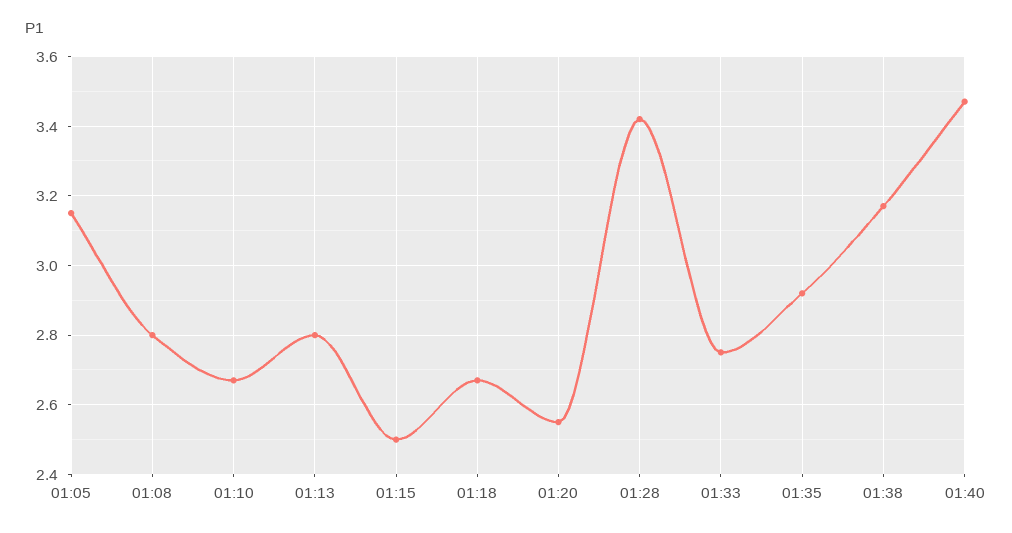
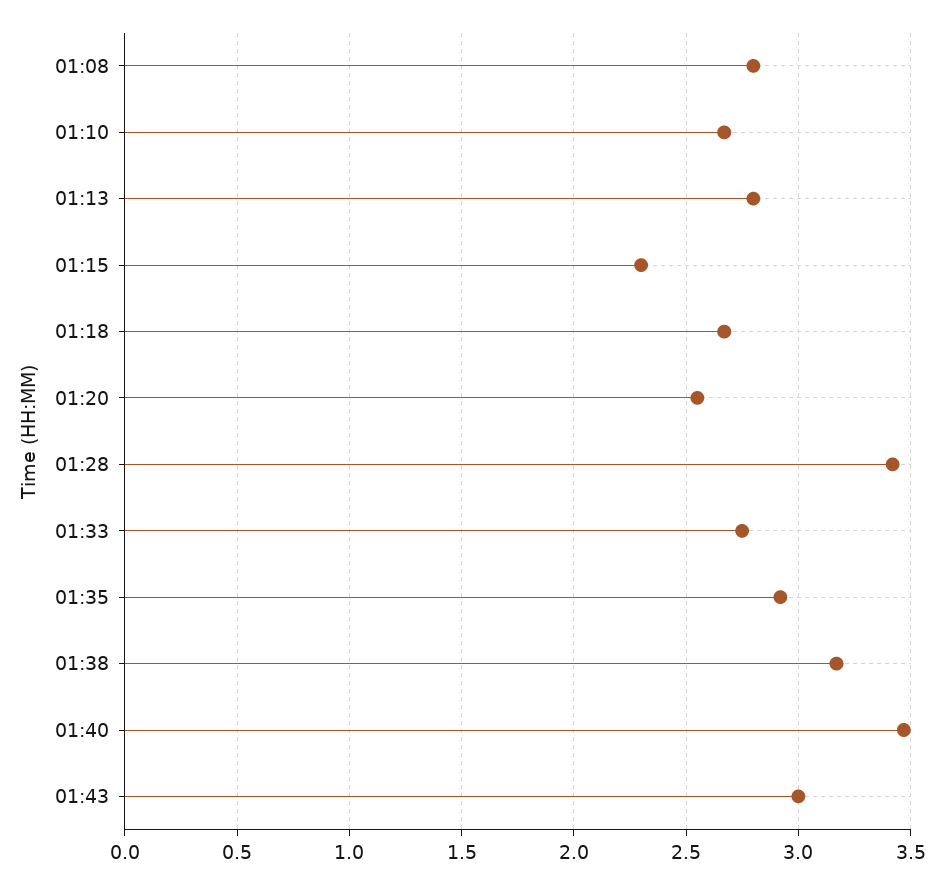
01:05: 3.15 -> none
01:15: 2.5 -> 2.3
01:43: none -> 3

